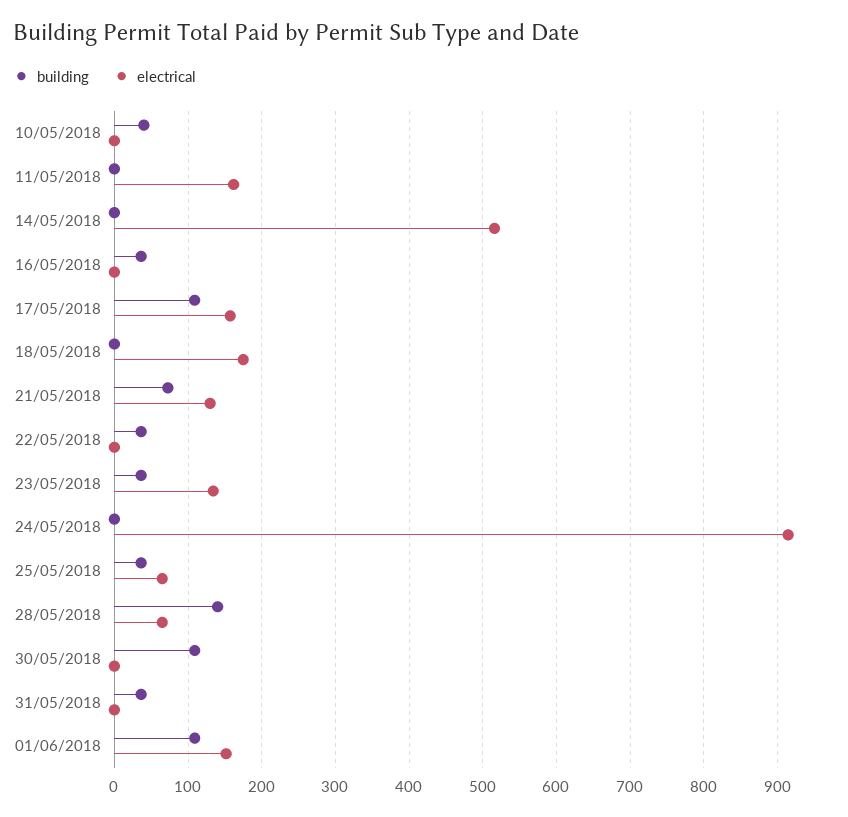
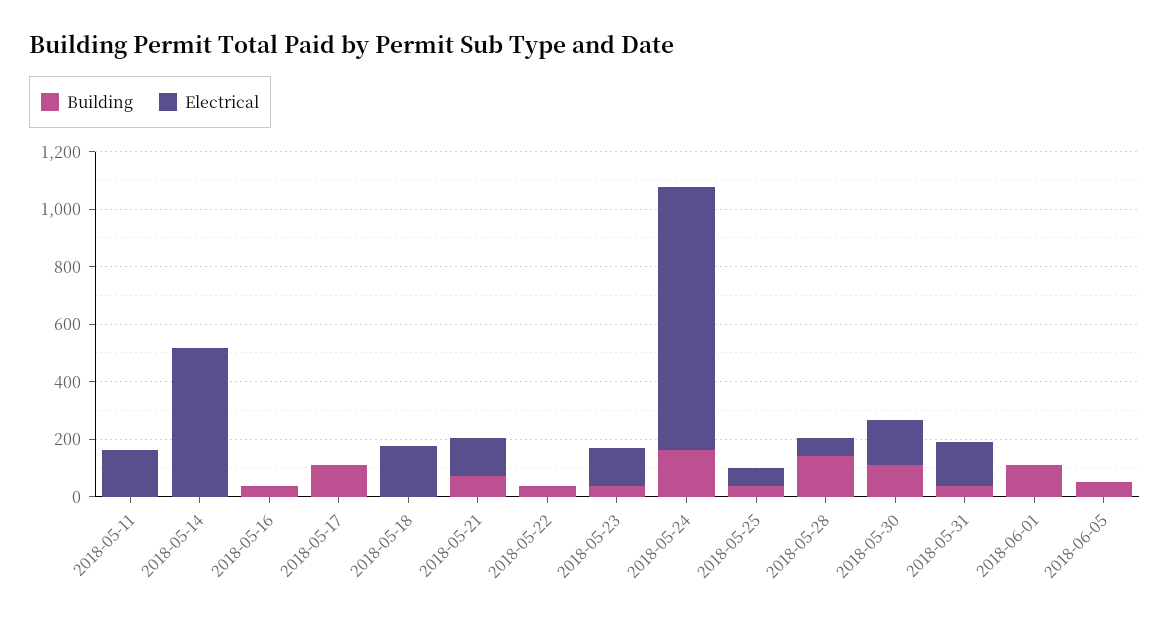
building, 10/05/2018: 40 -> none
electrical, 10/05/2018: 0 -> none
electrical, 17/05/2018: 160 -> 0
building, 24/05/2018: 0 -> 150
electrical, 30/05/2018: 0 -> 150
electrical, 31/05/2018: 0 -> 150
electrical, 01/06/2018: 150 -> 0
building, 2018-06-05: none -> 50
electrical, 2018-06-05: none -> 0

